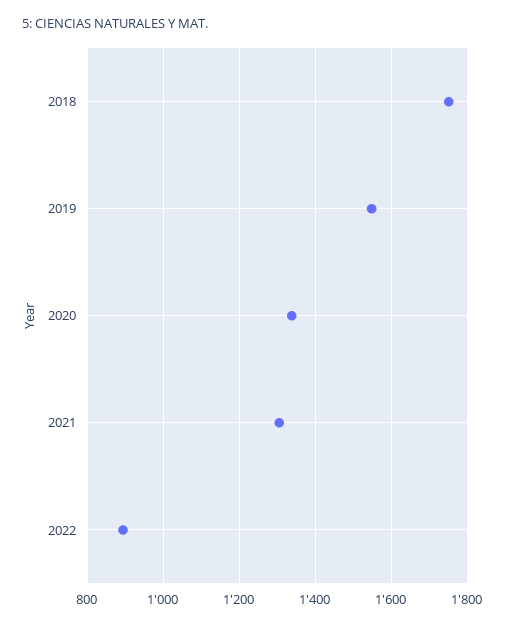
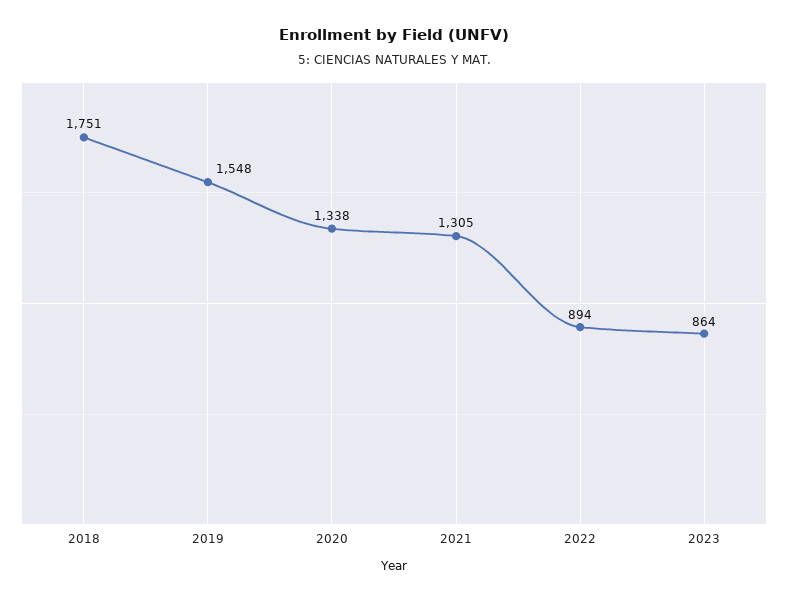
2023: none -> 864

